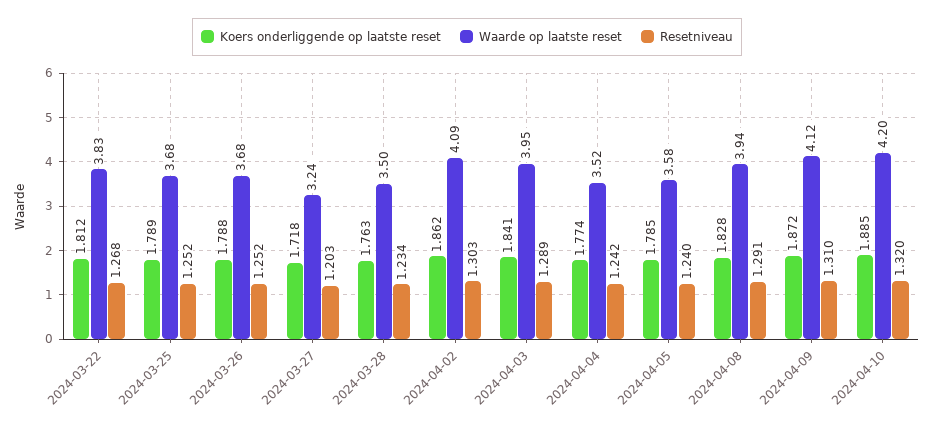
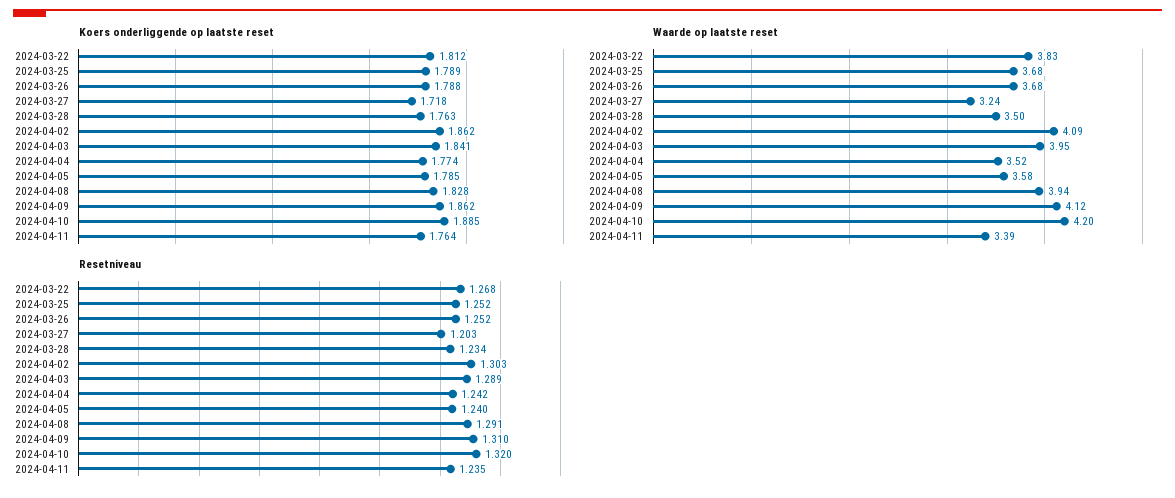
Koers onderliggende op laatste reset, 2024-04-09: 1.872 -> 1.862
Koers onderliggende op laatste reset, 2024-04-11: none -> 1.764
Waarde op laatste reset, 2024-04-11: none -> 3.39
Resetniveau, 2024-04-11: none -> 1.235

